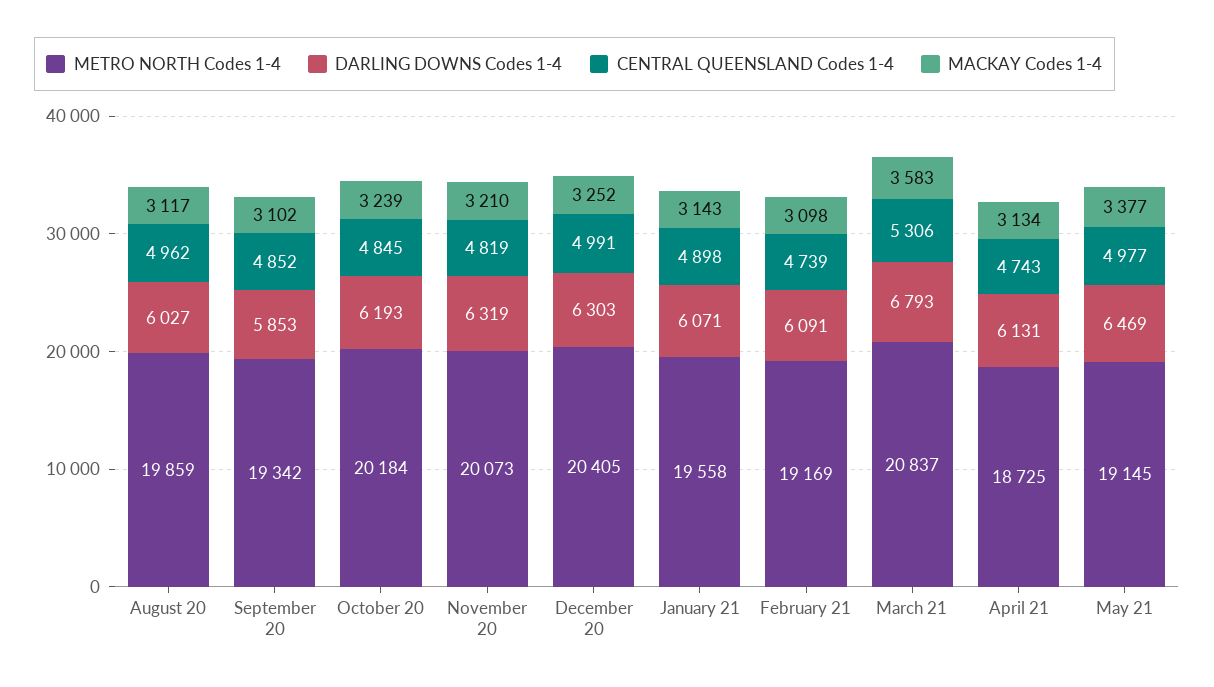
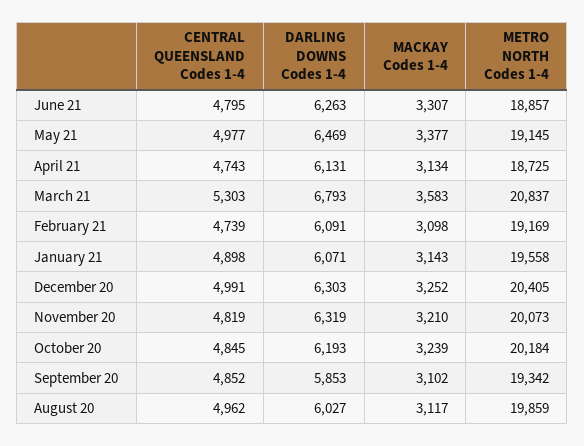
CENTRAL QUEENSLAND Codes 1-4, March 21: 5306 -> 5303
CENTRAL QUEENSLAND Codes 1-4, June 21: none -> 4795
DARLING DOWNS Codes 1-4, June 21: none -> 6263
MACKAY Codes 1-4, June 21: none -> 3307
METRO NORTH Codes 1-4, June 21: none -> 18857

